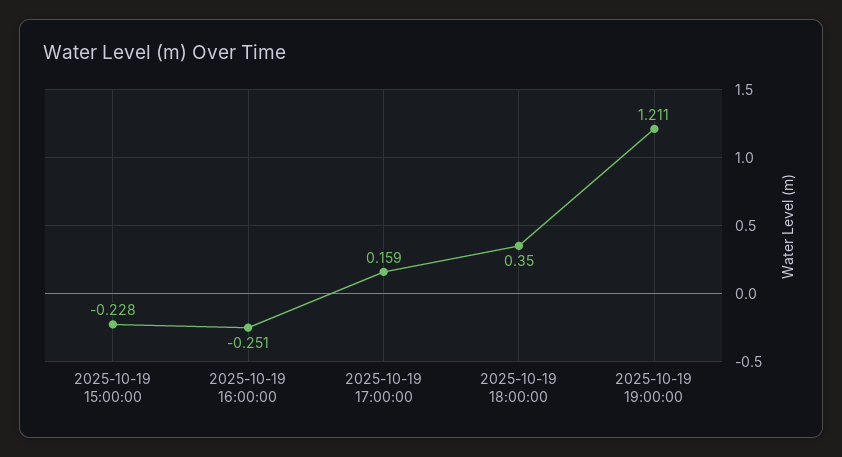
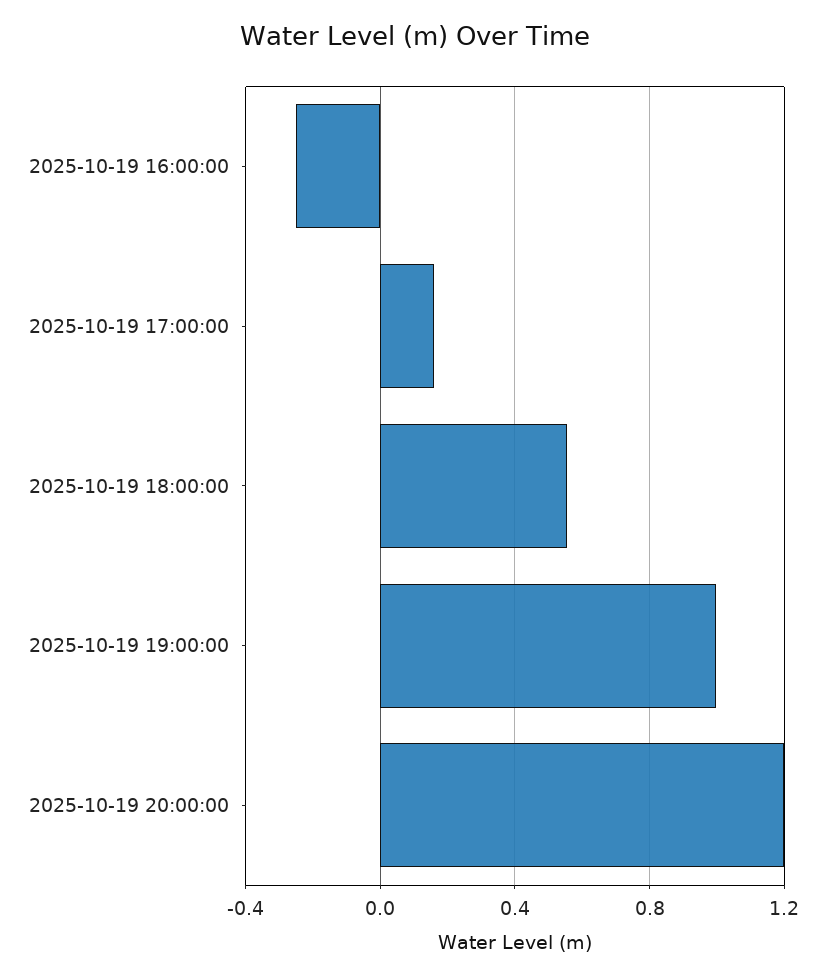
2025-10-19 15:00:00: -0.228 -> none
2025-10-19 18:00:00: 0.35 -> 0.55
2025-10-19 19:00:00: 1.211 -> 1
2025-10-19 20:00:00: none -> 1.2

